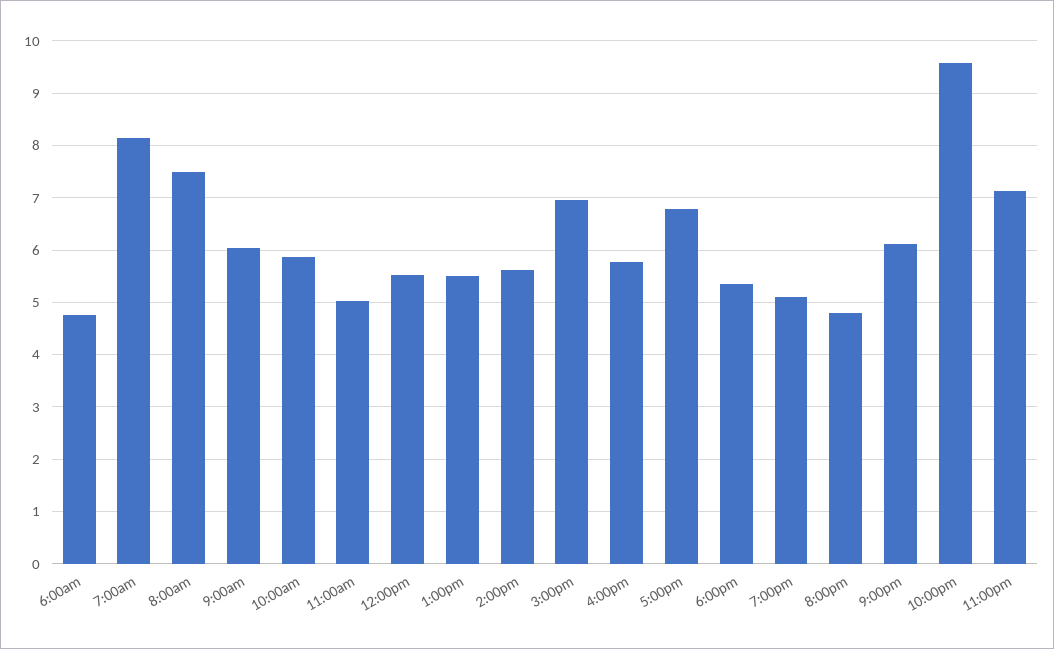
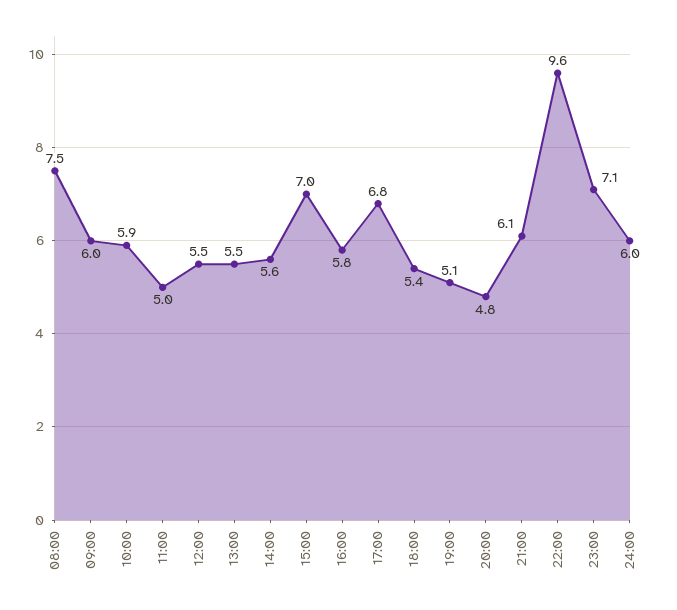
6:00am: 4.8 -> none
7:00am: 8.2 -> none
24:00: none -> 6

